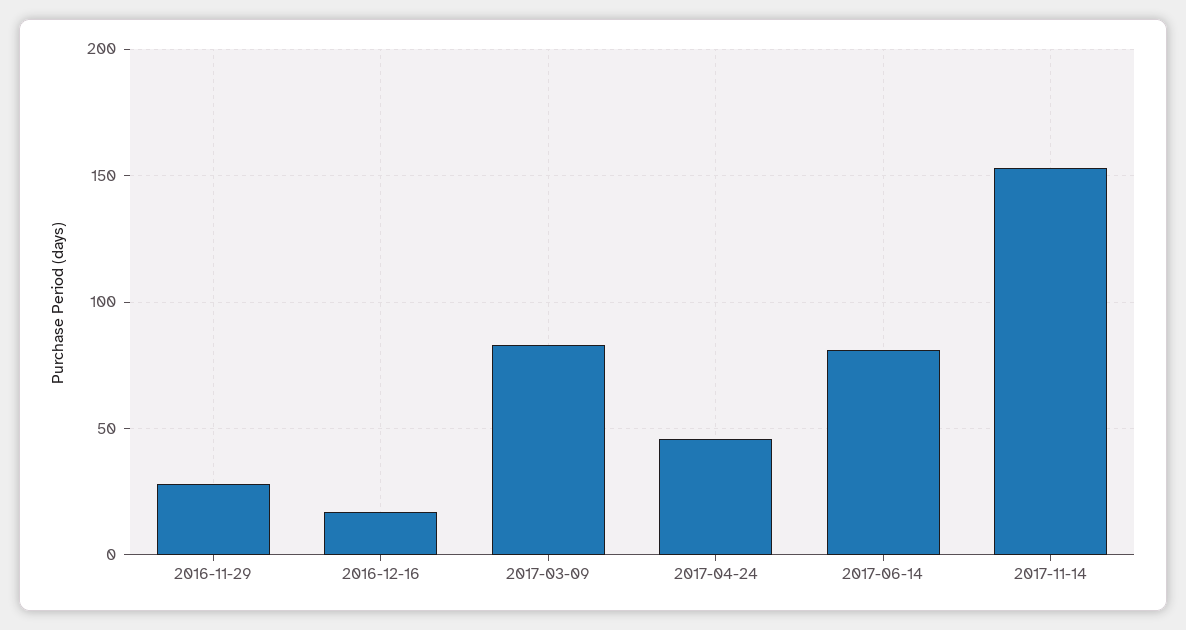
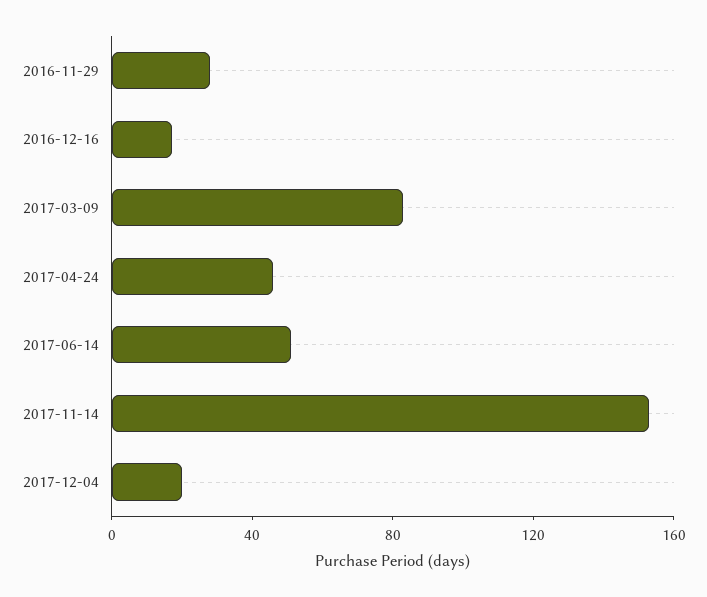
2017-06-14: 80 -> 50
2017-12-04: none -> 20

